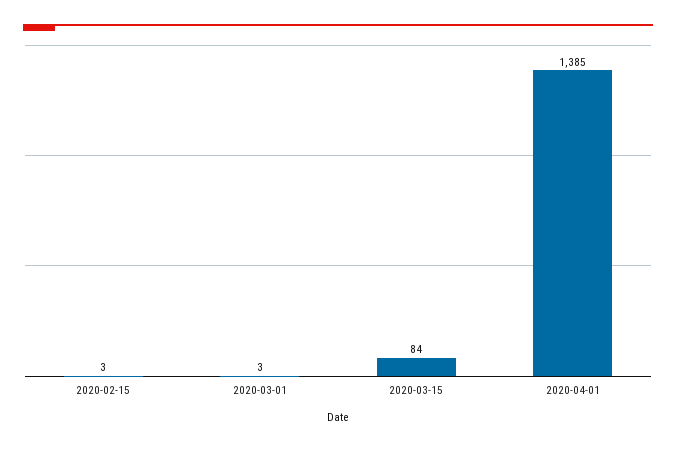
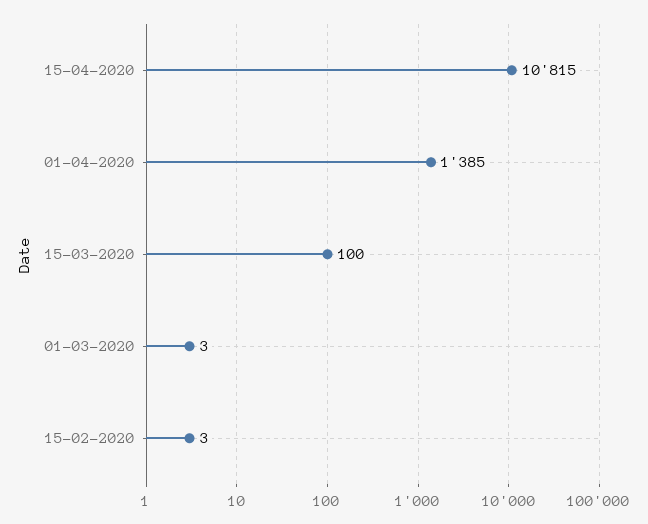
2020-03-15: 84 -> 100
15-04-2020: none -> 10815

